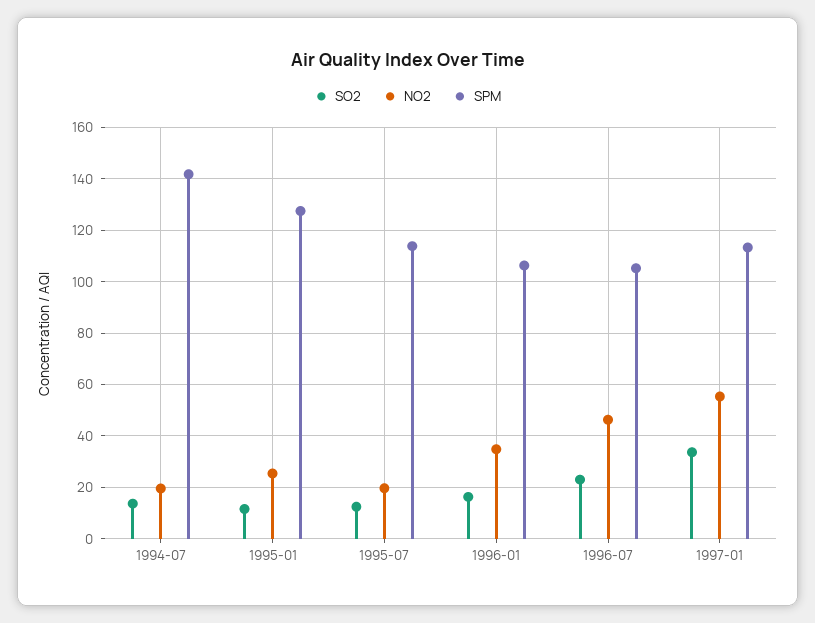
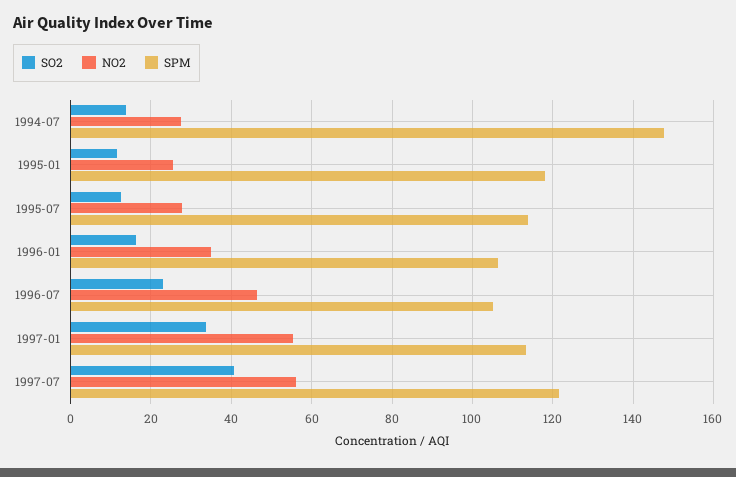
NO2, 1994-07: 20 -> 28
SPM, 1994-07: 142.5 -> 148
SPM, 1995-01: 127.5 -> 118
NO2, 1995-07: 20 -> 28
SO2, 1997-07: none -> 40
NO2, 1997-07: none -> 56
SPM, 1997-07: none -> 122

